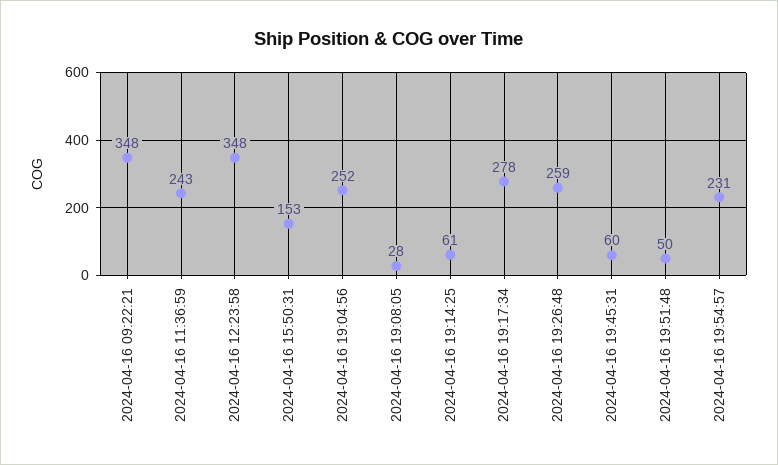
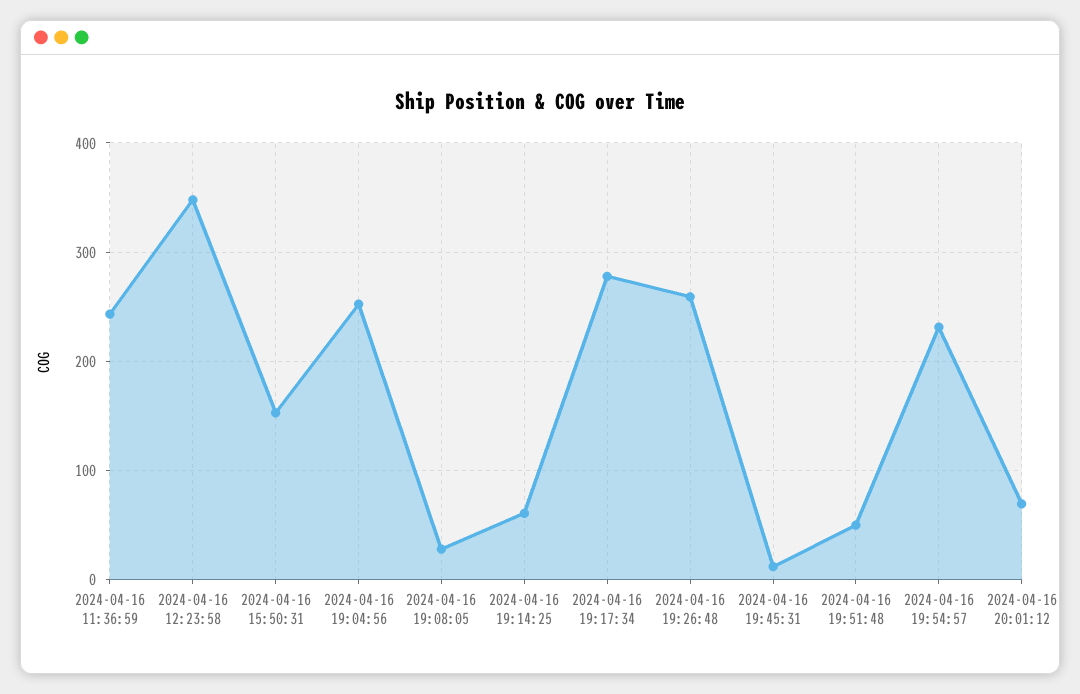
2024-04-16 09:22:21: 348 -> none
2024-04-16 19:45:31: 60 -> 10
2024-04-16 20:01:12: none -> 70

